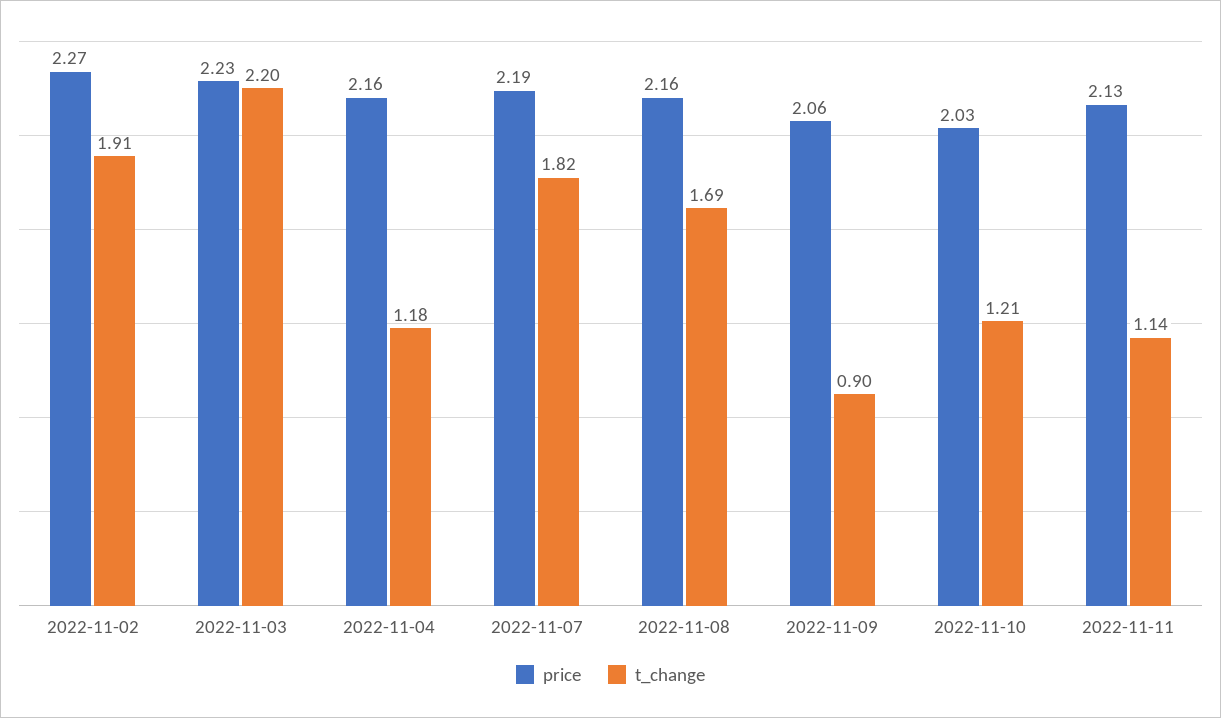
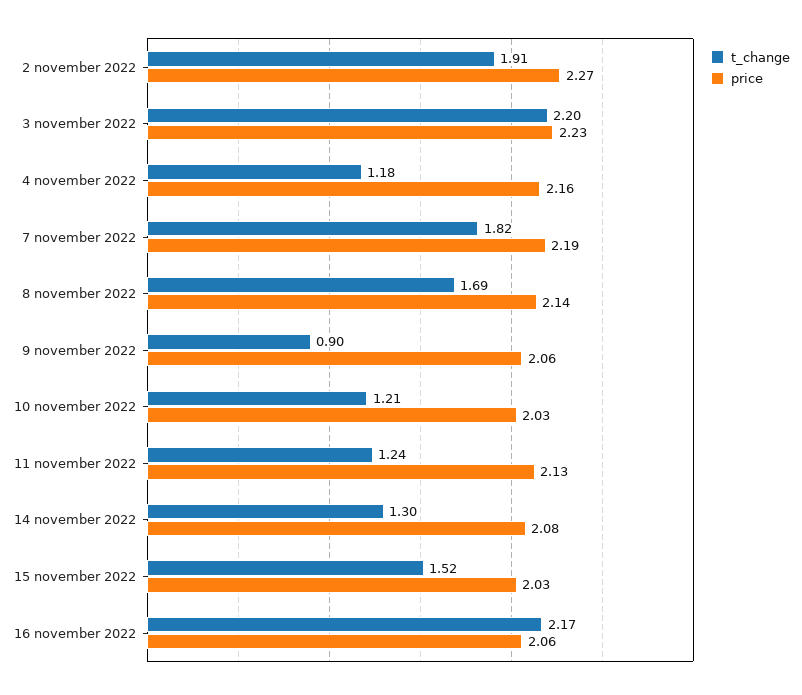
price, 2022-11-08: 2.16 -> 2.14
t_change, 2022-11-11: 1.14 -> 1.24
t_change, 14 november 2022: none -> 1.3
price, 14 november 2022: none -> 2.08
t_change, 15 november 2022: none -> 1.52
price, 15 november 2022: none -> 2.03
t_change, 16 november 2022: none -> 2.17
price, 16 november 2022: none -> 2.06

